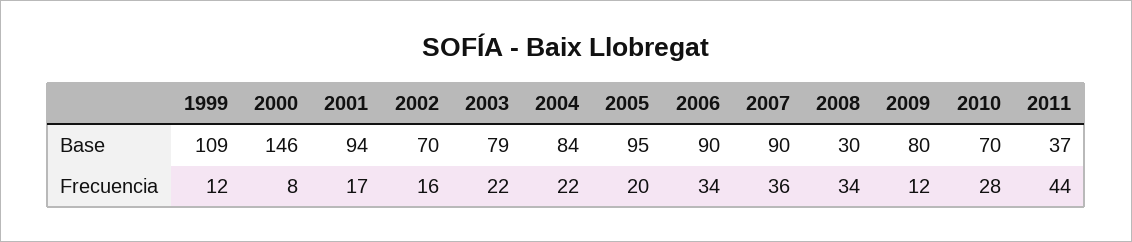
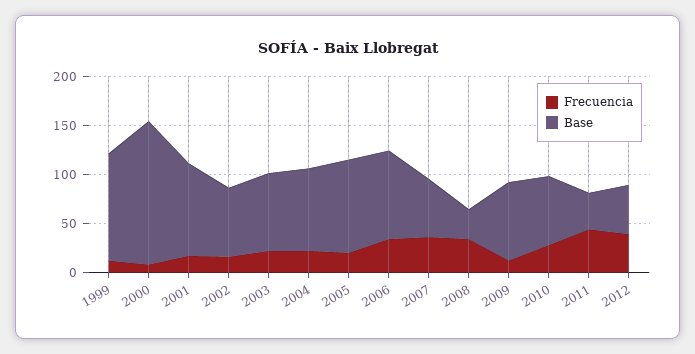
Base, 2007: 90 -> 60
Frecuencia, 2012: none -> 40
Base, 2012: none -> 50

